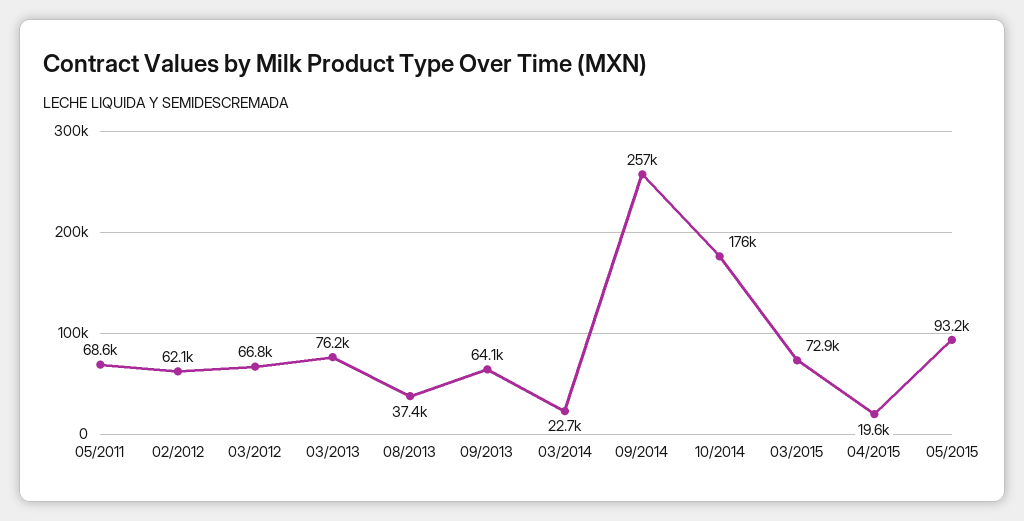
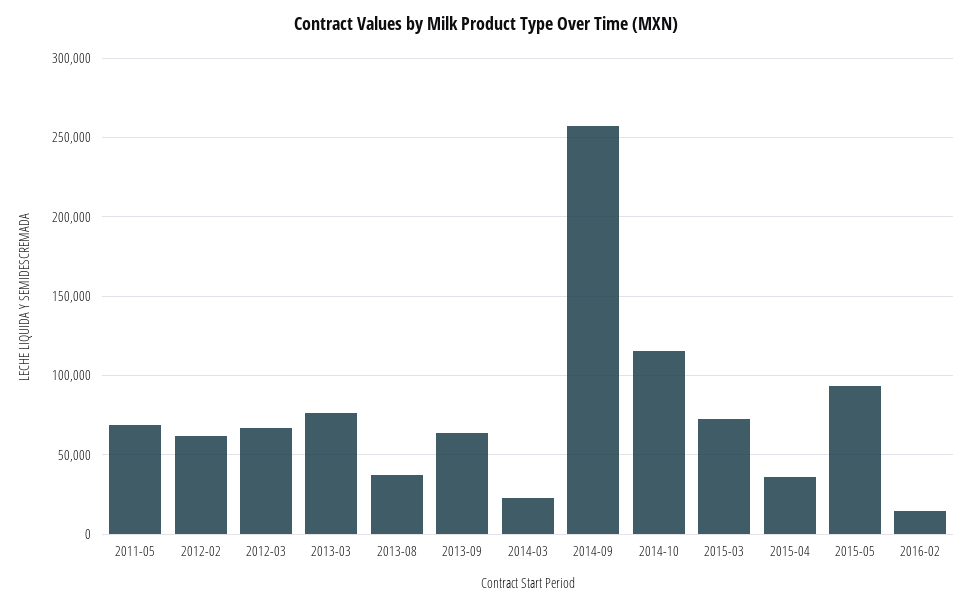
10/2014: 176000 -> 115000
04/2015: 19600 -> 35000
2016-02: none -> 15000

